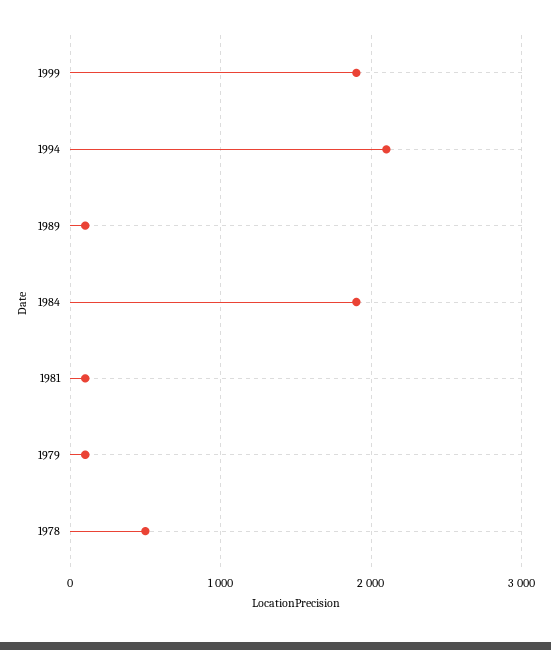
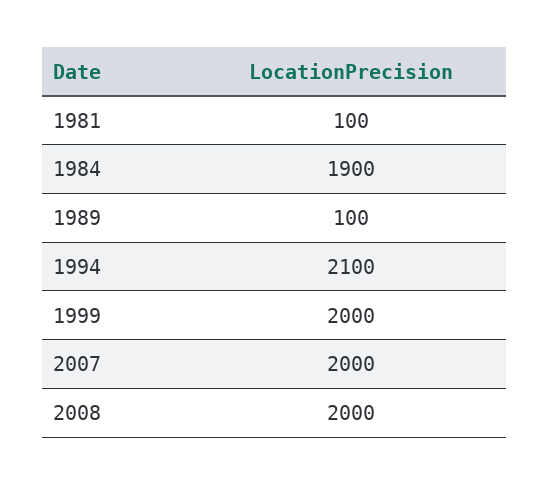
1999: 1900 -> 2000
1979: 100 -> none
1978: 500 -> none
2007: none -> 2000
2008: none -> 2000

